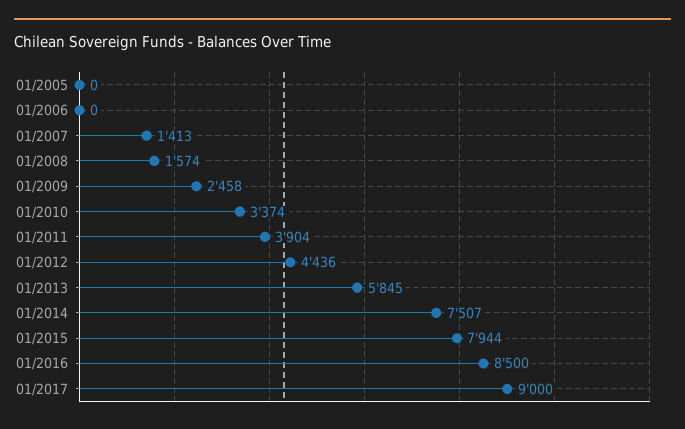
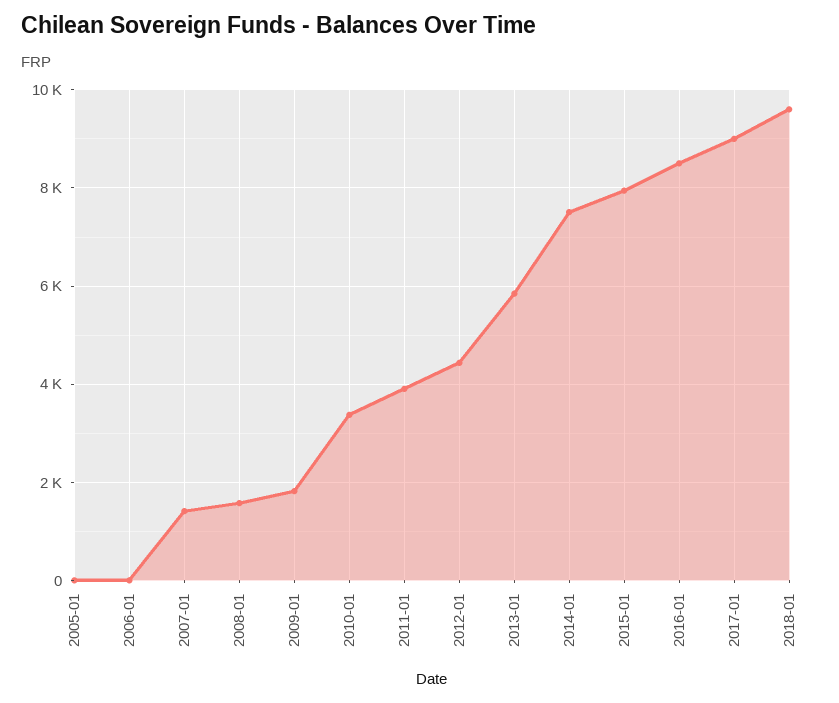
01/2009: 2458 -> 1800
2018-01: none -> 9600

